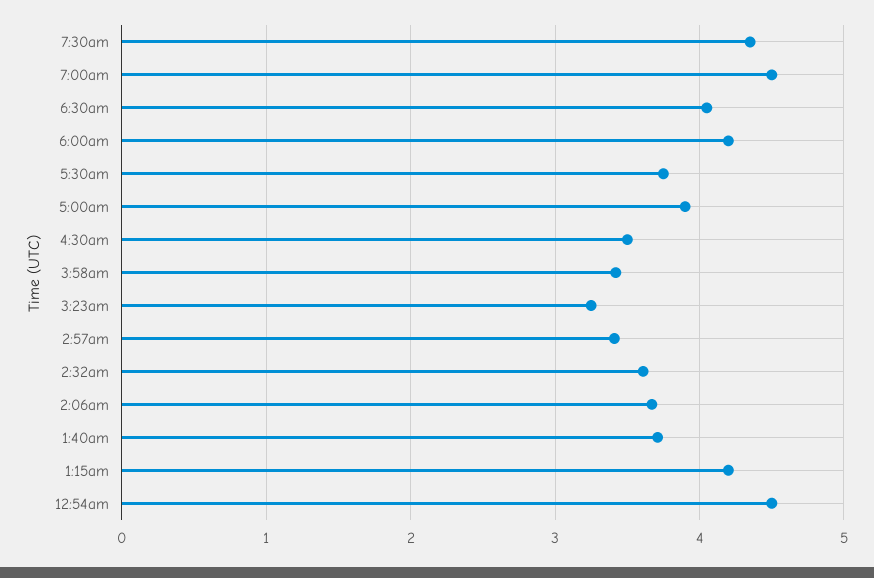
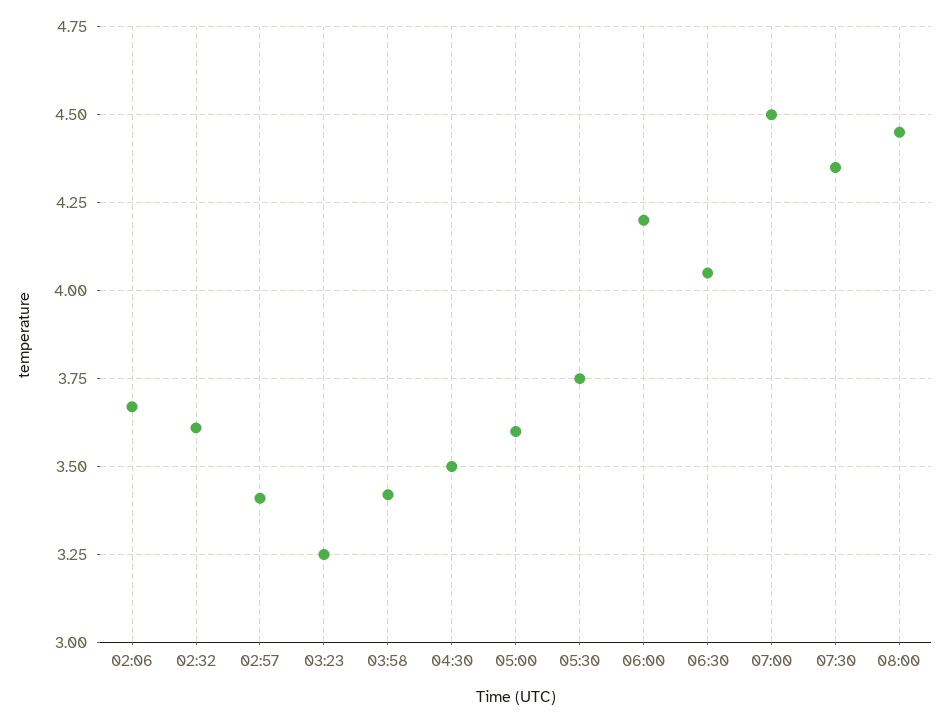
5:00am: 3.9 -> 3.6
1:40am: 3.7 -> none
1:15am: 4.2 -> none
12:54am: 4.5 -> none
08:00: none -> 4.45

